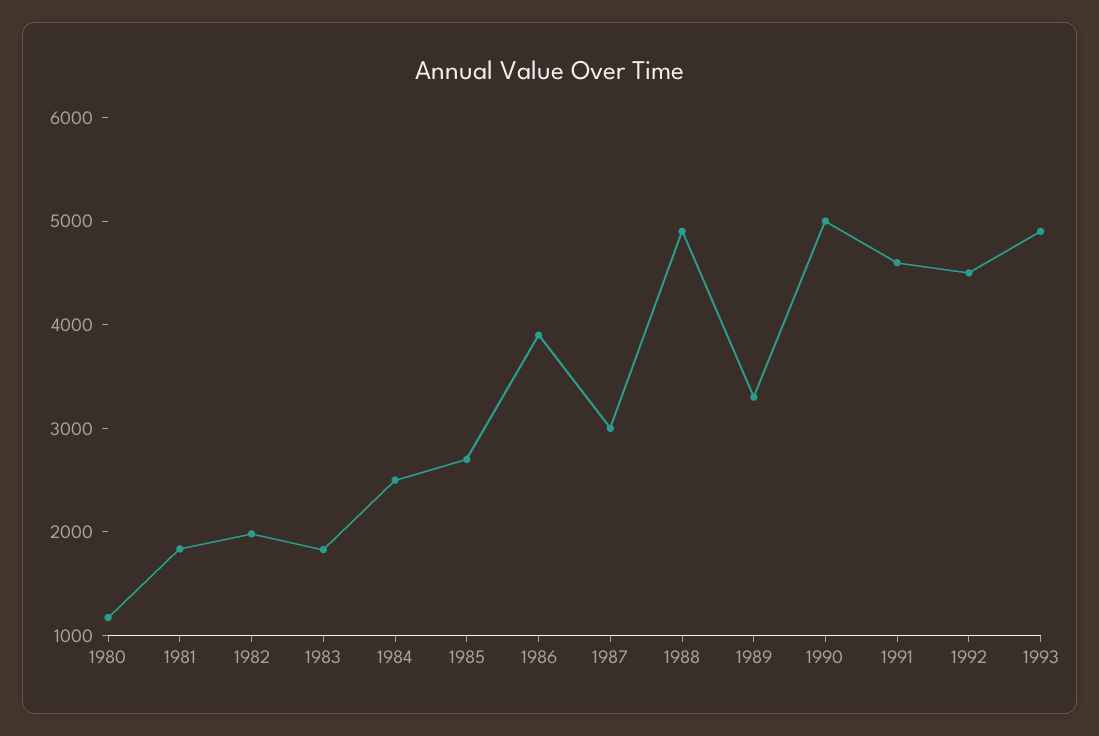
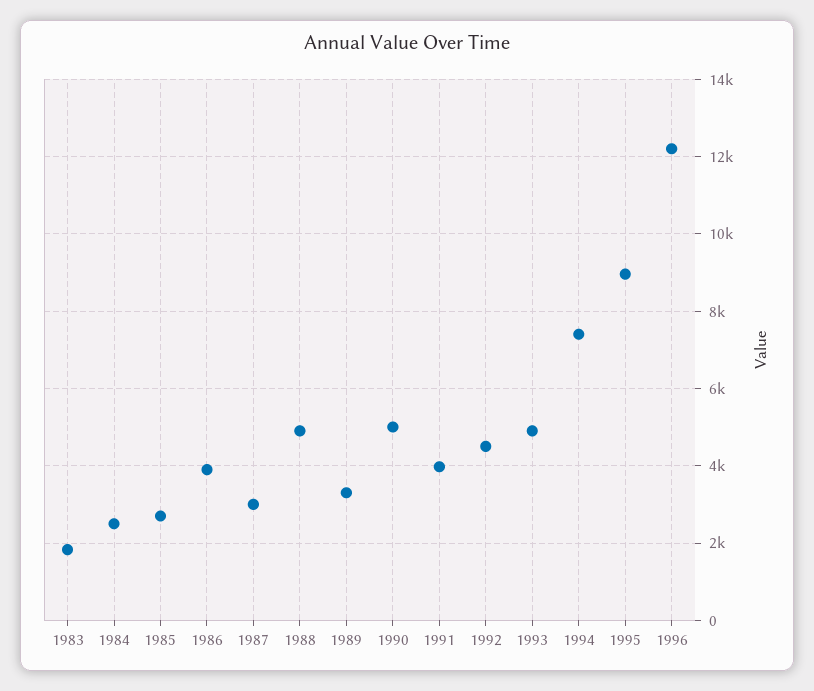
1980: 1200 -> none
1981: 1800 -> none
1982: 2000 -> none
1991: 4600 -> 4000
1994: none -> 7400
1995: none -> 9000
1996: none -> 12200

